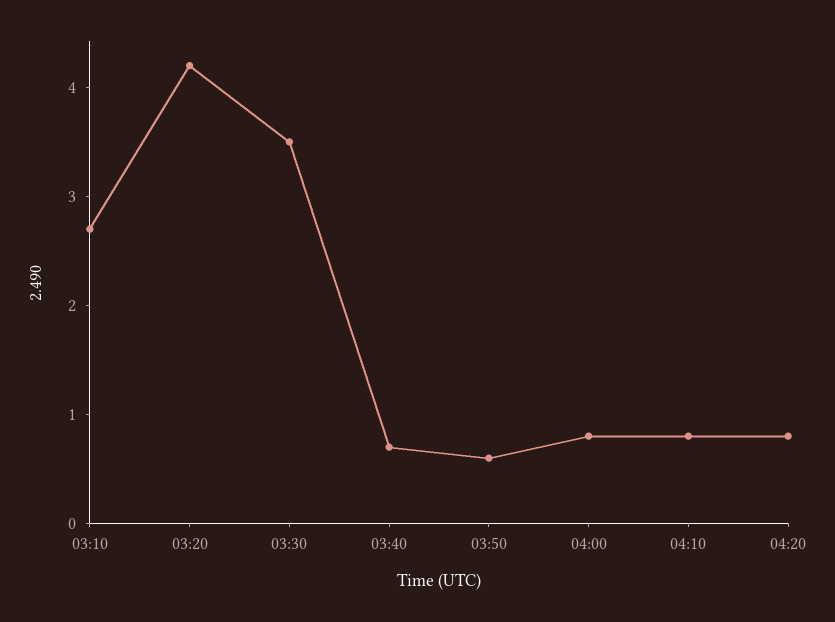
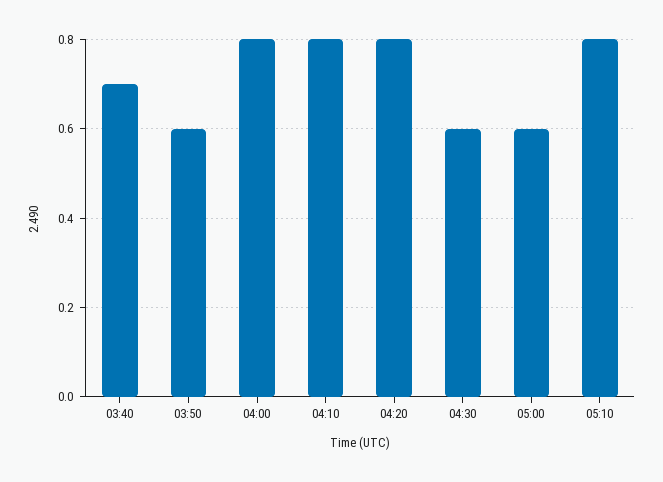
03:10: 2.7 -> none
03:20: 4.2 -> none
03:30: 3.5 -> none
04:30: none -> 0.6
05:00: none -> 0.6
05:10: none -> 0.8

